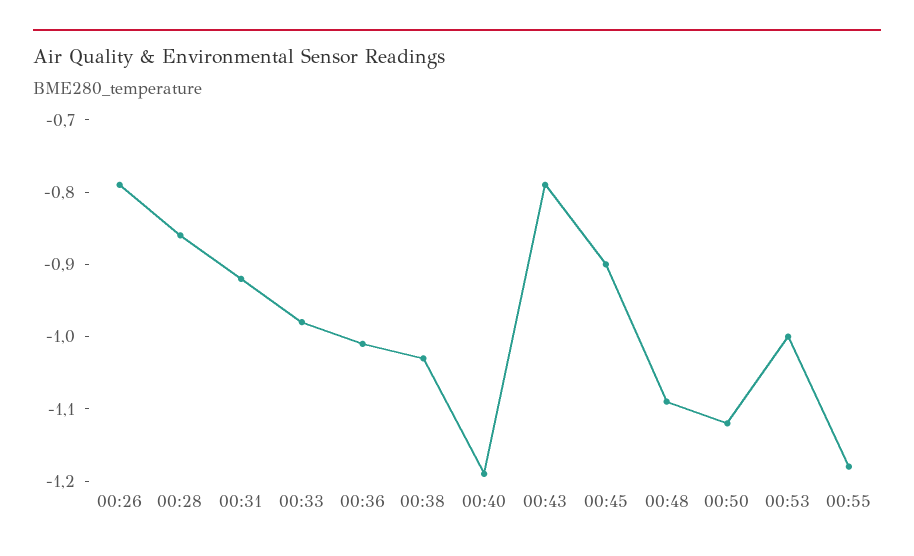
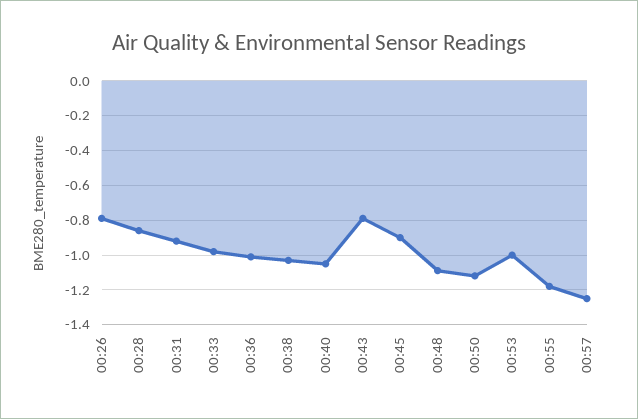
00:40: -1.2 -> -1.05
00:57: none -> -1.25

